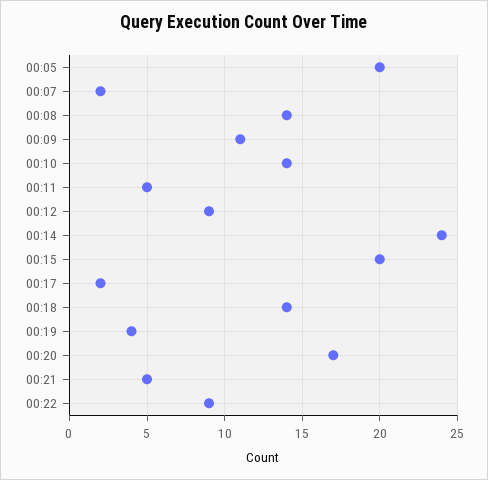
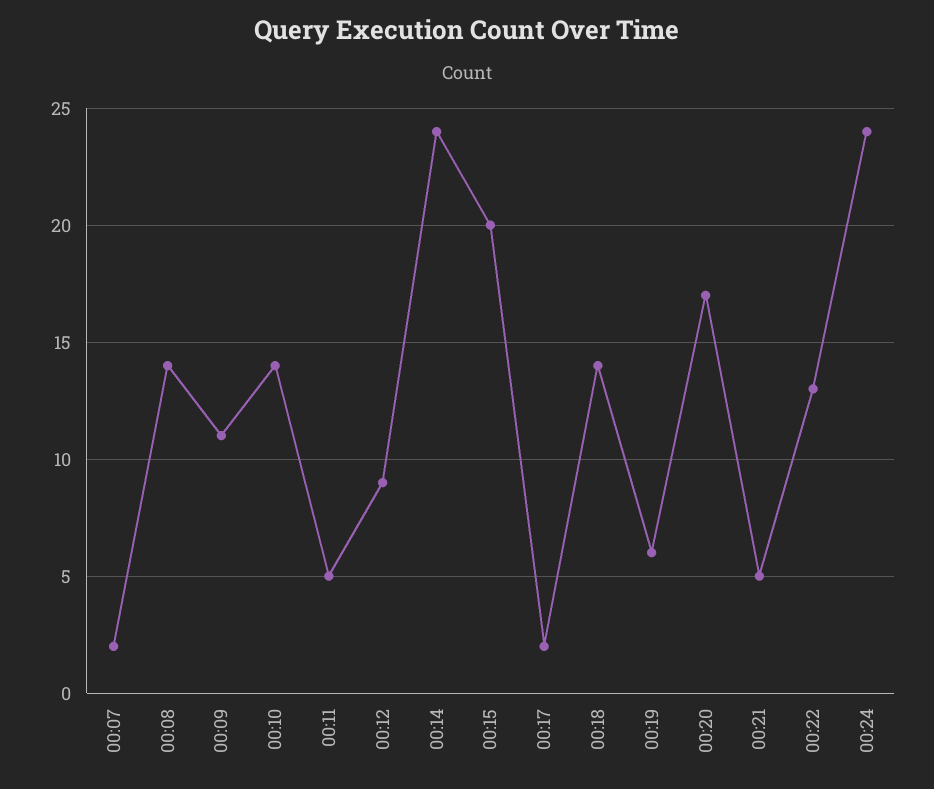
00:05: 20 -> none
00:19: 4 -> 6
00:22: 9 -> 13
00:24: none -> 24

